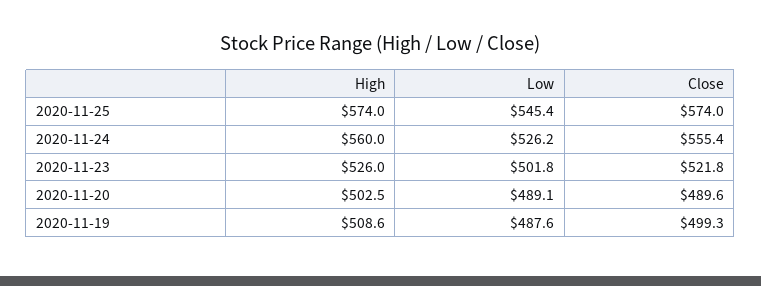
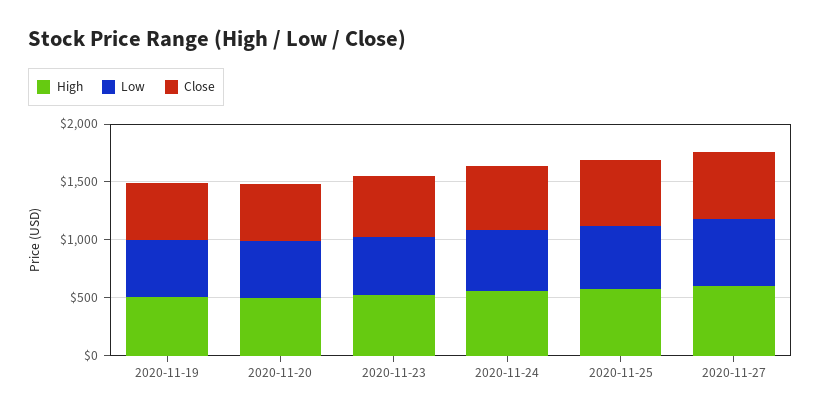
High, 2020-11-27: none -> 600
Low, 2020-11-27: none -> 600
Close, 2020-11-27: none -> 600

